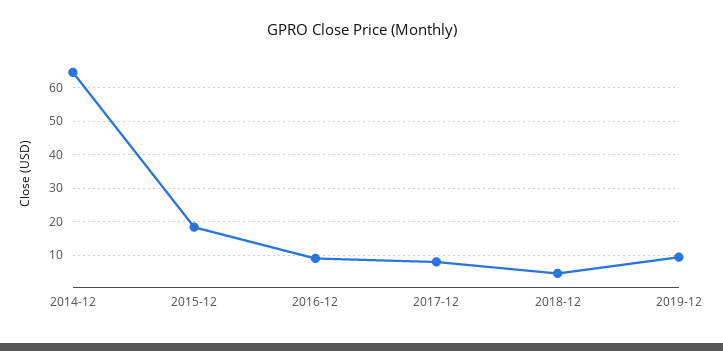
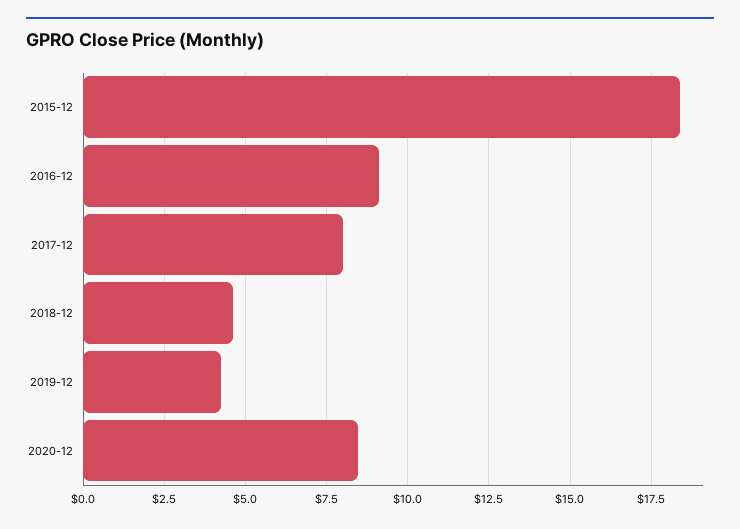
2014-12: 64 -> none
2019-12: 10 -> 4.25
2020-12: none -> 8.5

